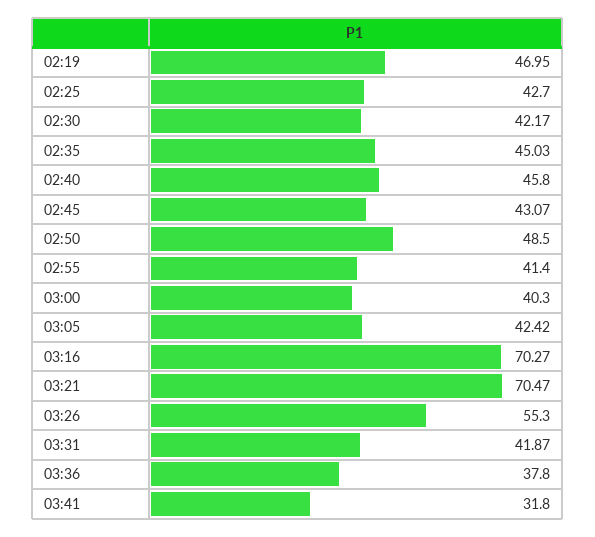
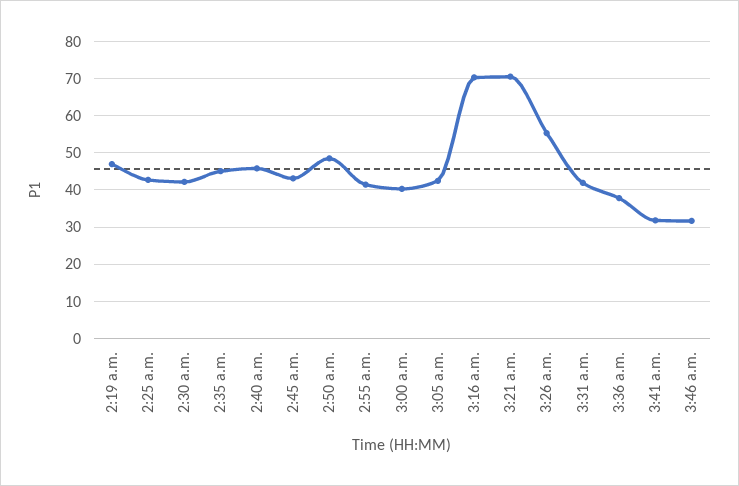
3:46 a.m.: none -> 32

